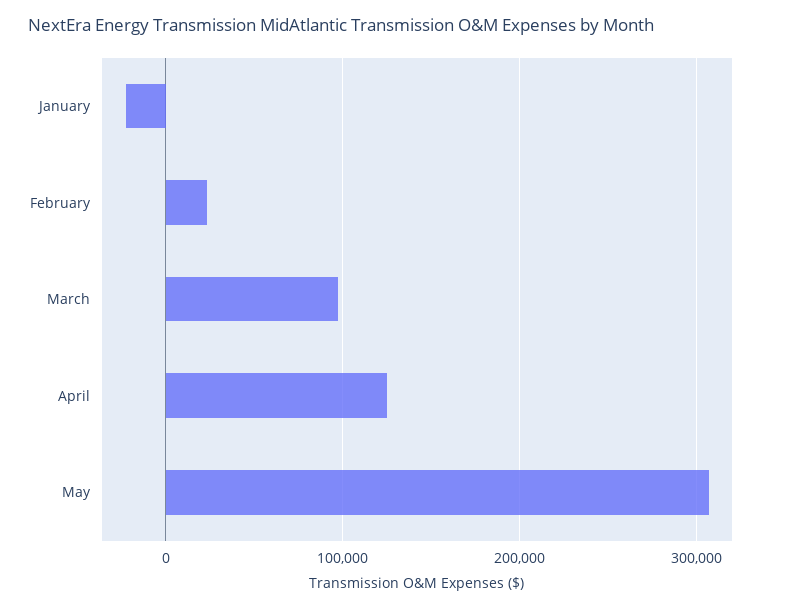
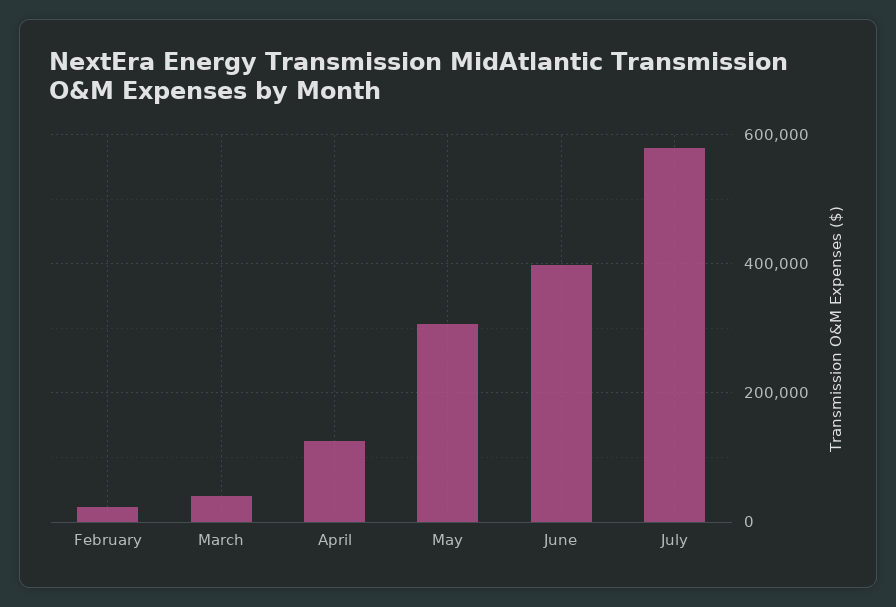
January: -20000 -> none
March: 100000 -> 40000
June: none -> 400000
July: none -> 580000

